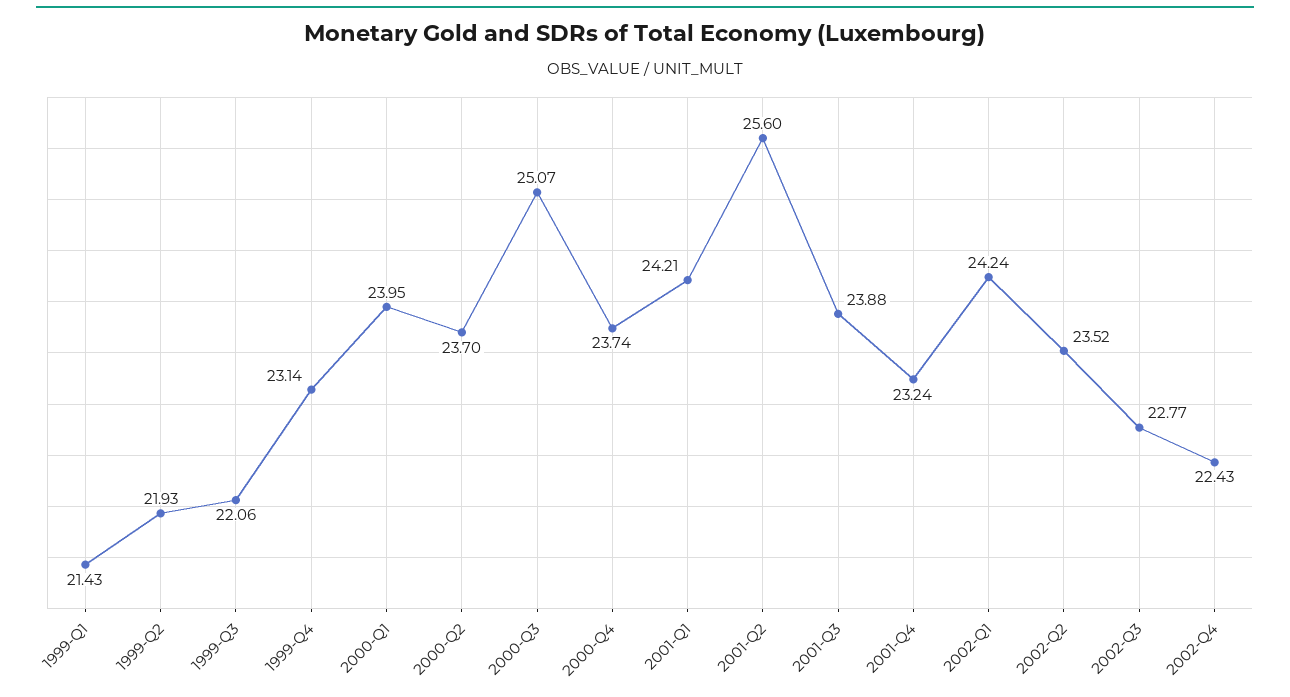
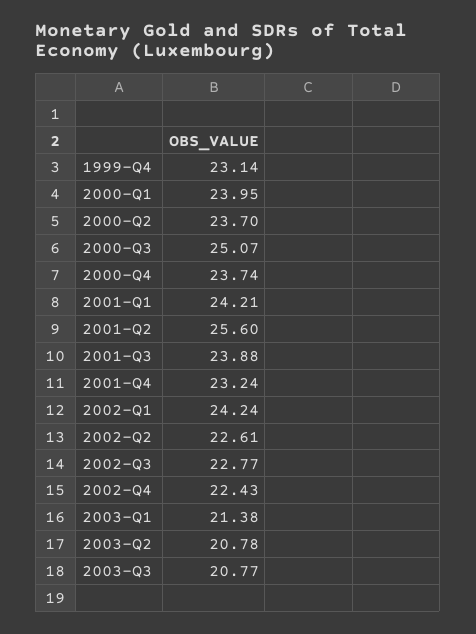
1999-Q1: 21.43 -> none
1999-Q2: 21.93 -> none
1999-Q3: 22.06 -> none
2002-Q2: 23.52 -> 22.61
2003-Q1: none -> 21.38
2003-Q2: none -> 20.78
2003-Q3: none -> 20.77

